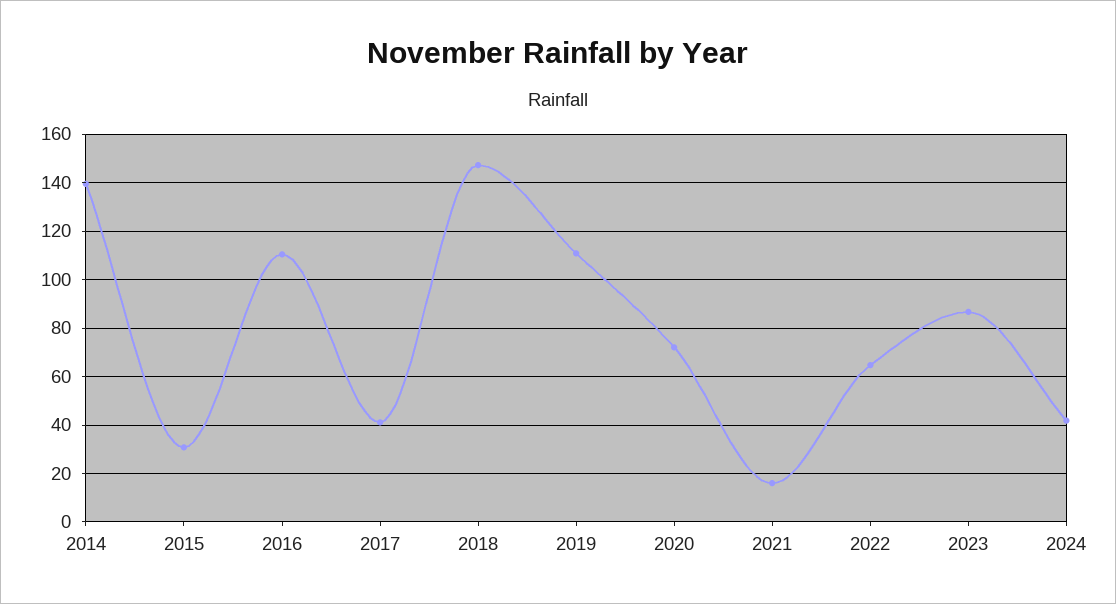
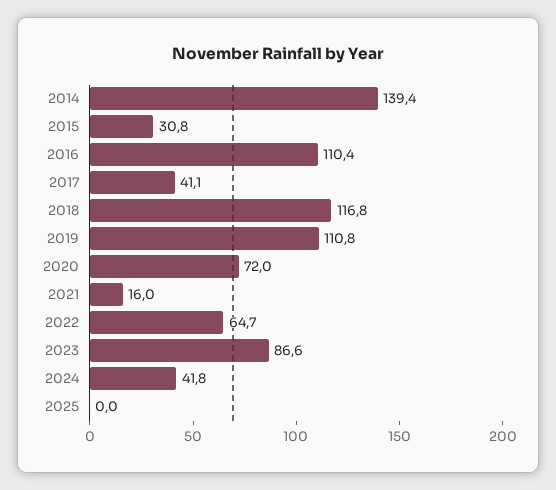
2018: 147.5 -> 116.8
2025: none -> 0

